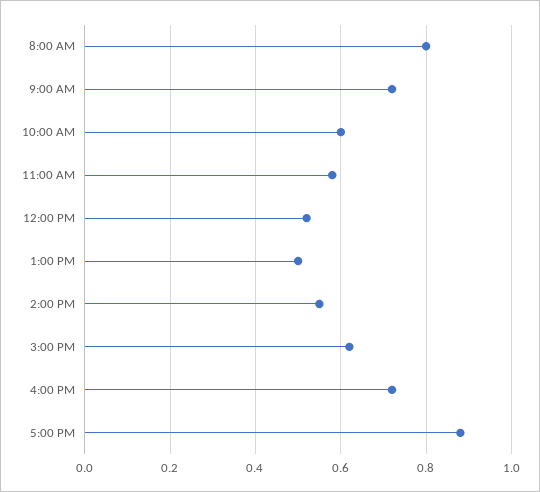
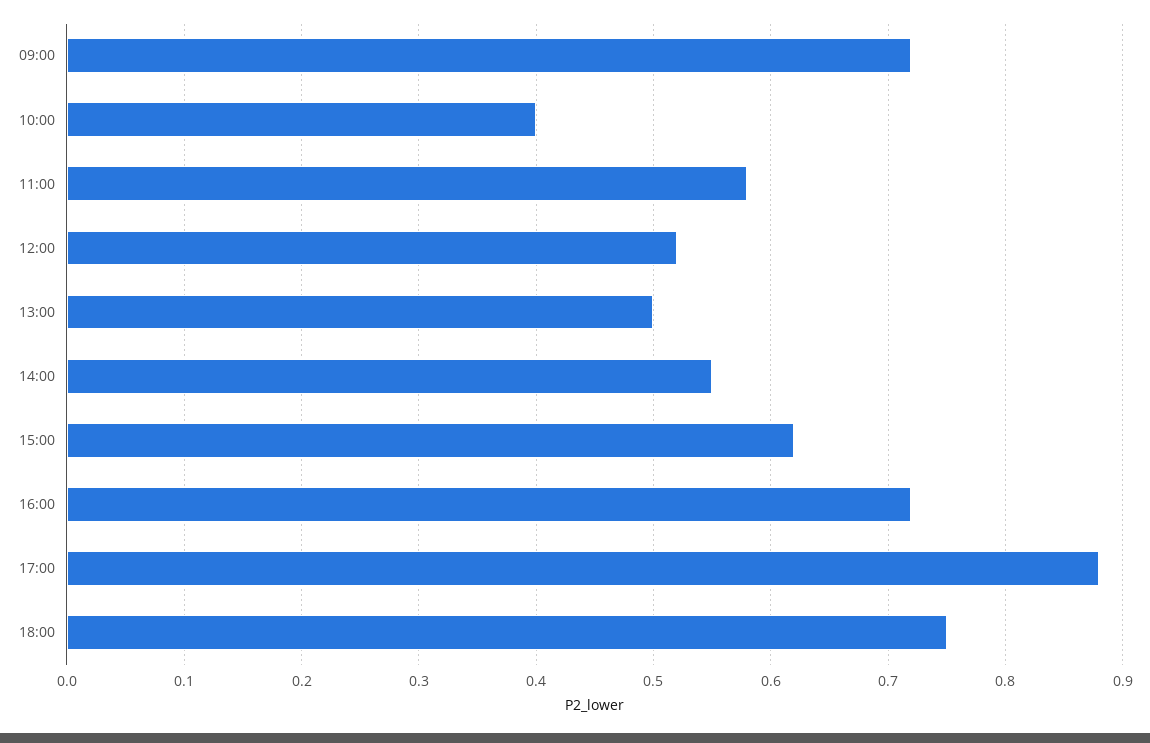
8:00 AM: 0.8 -> none
10:00 AM: 0.6 -> 0.4
18:00: none -> 0.75

